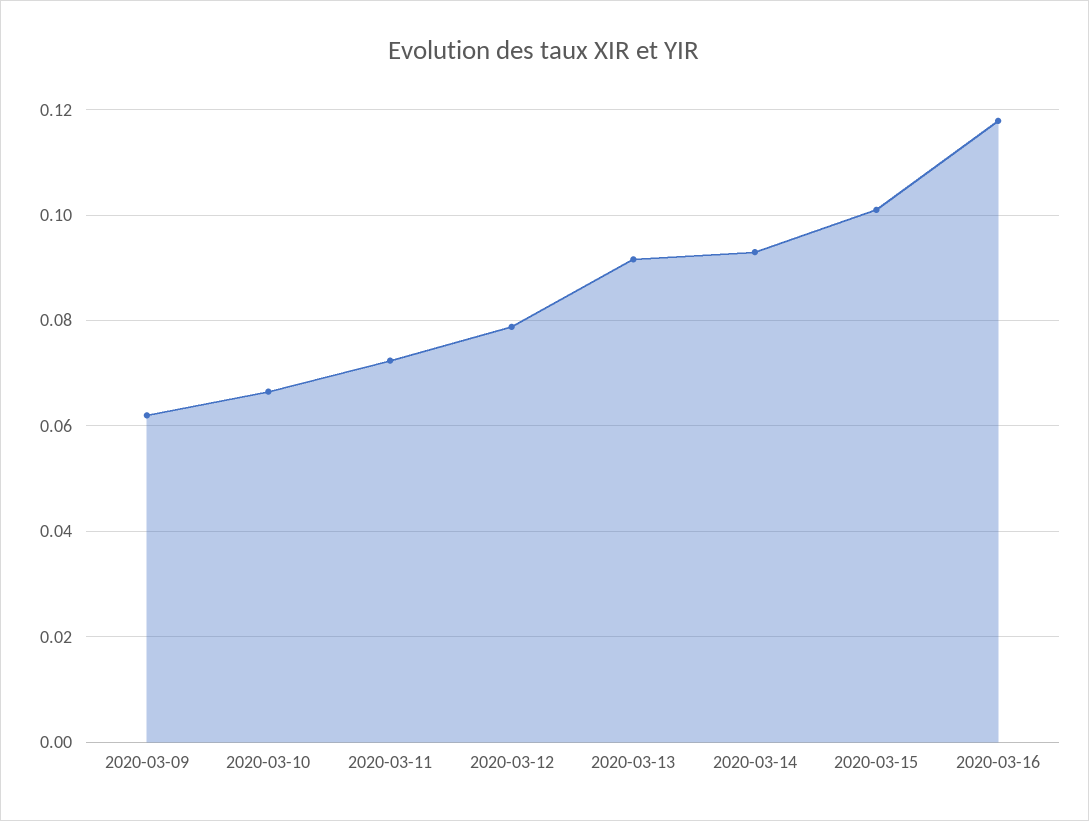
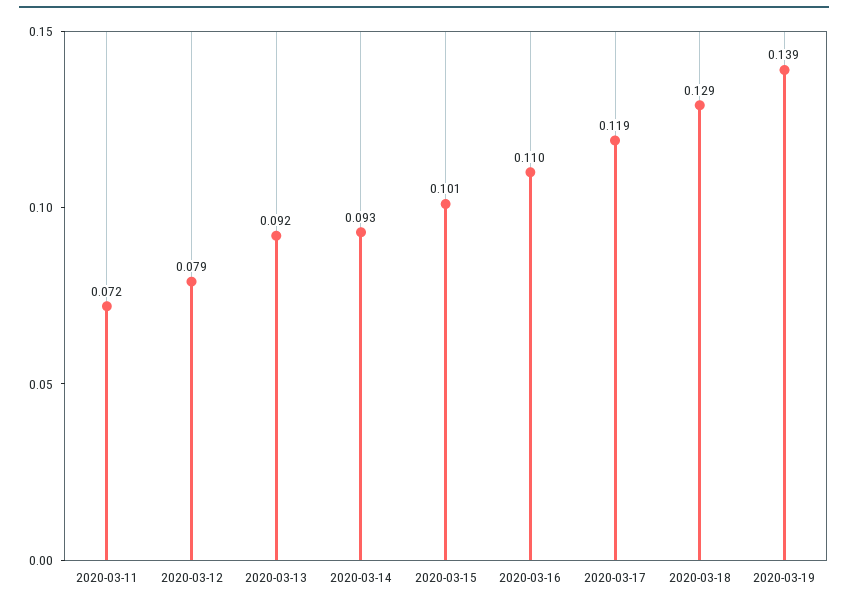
2020-03-09: 0.062 -> none
2020-03-10: 0.066 -> none
2020-03-16: 0.118 -> 0.11
2020-03-17: none -> 0.119
2020-03-18: none -> 0.129
2020-03-19: none -> 0.139

